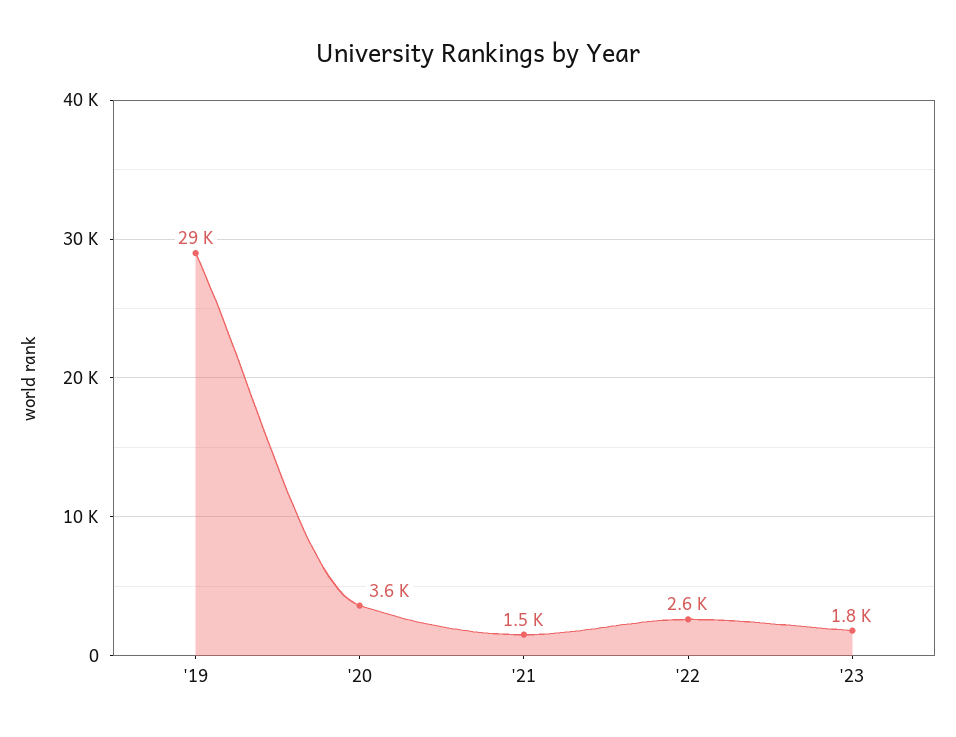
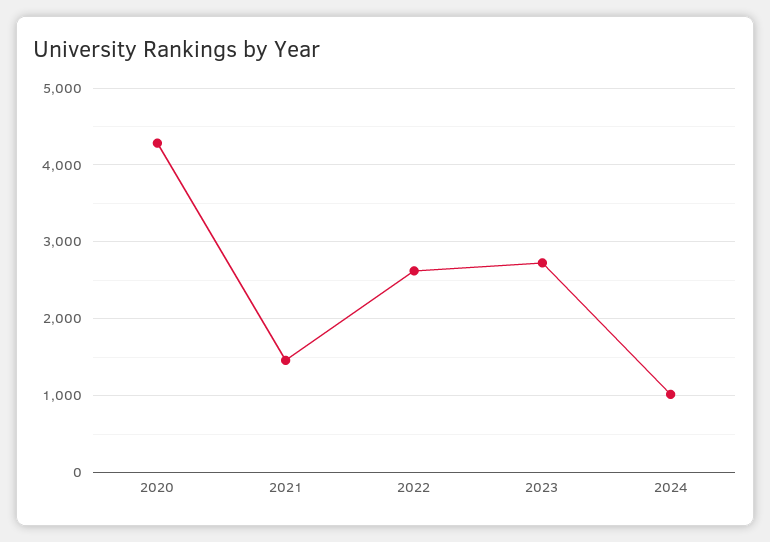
'19: 29000 -> none
'20: 3600 -> 4300
'23: 1800 -> 2700
2024: none -> 1000

